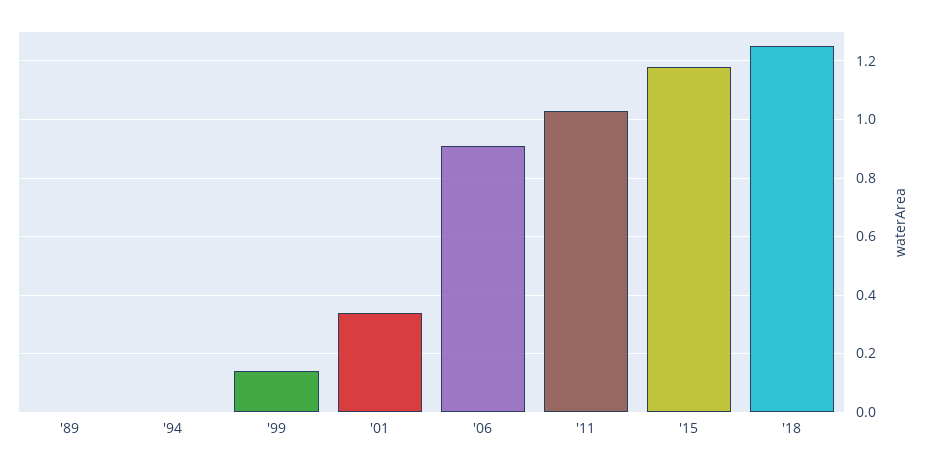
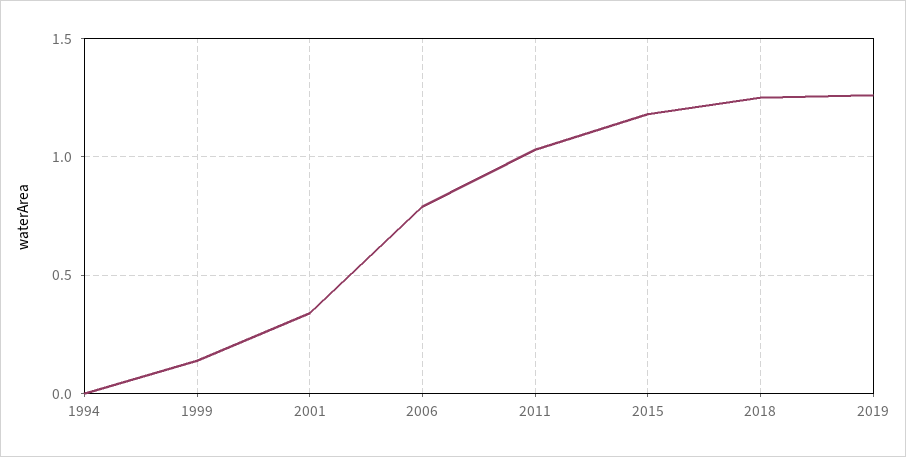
'89: 0 -> none
'06: 0.9 -> 0.8
2019: none -> 1.25

